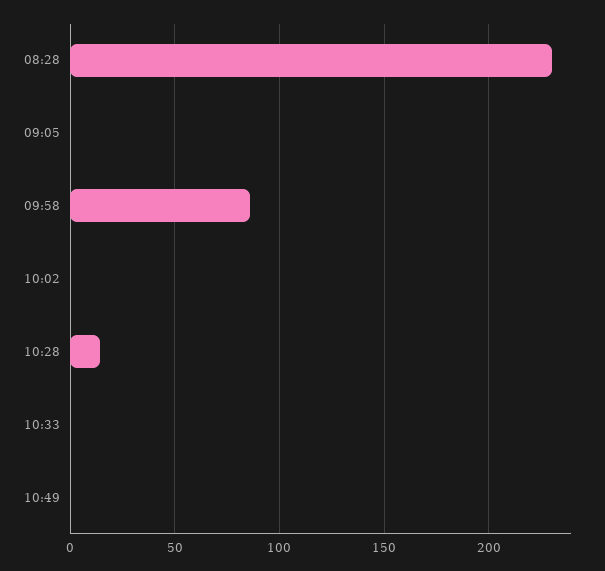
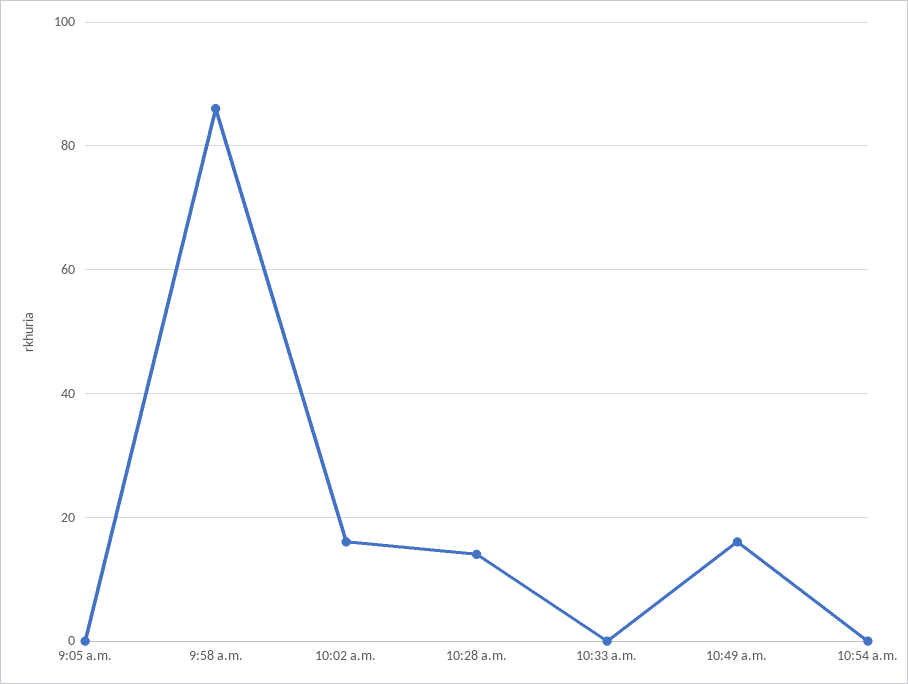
08:28: 230 -> none
10:02: 0 -> 15
10:49: 0 -> 15
10:54 a.m.: none -> 0

